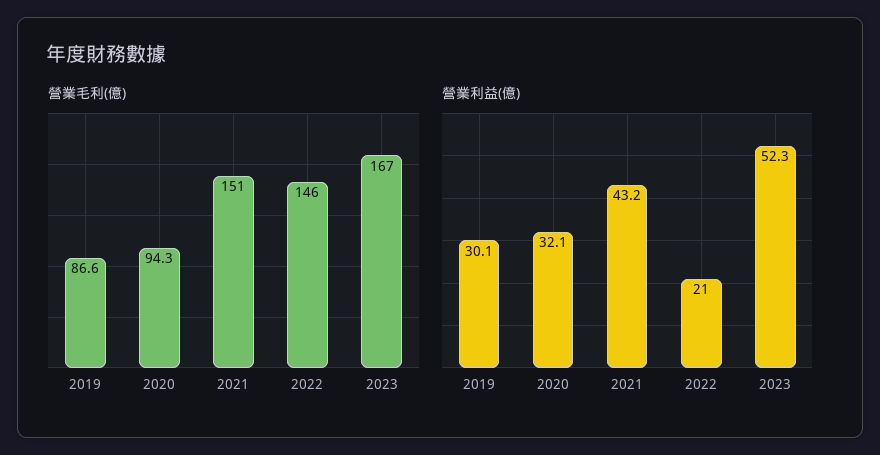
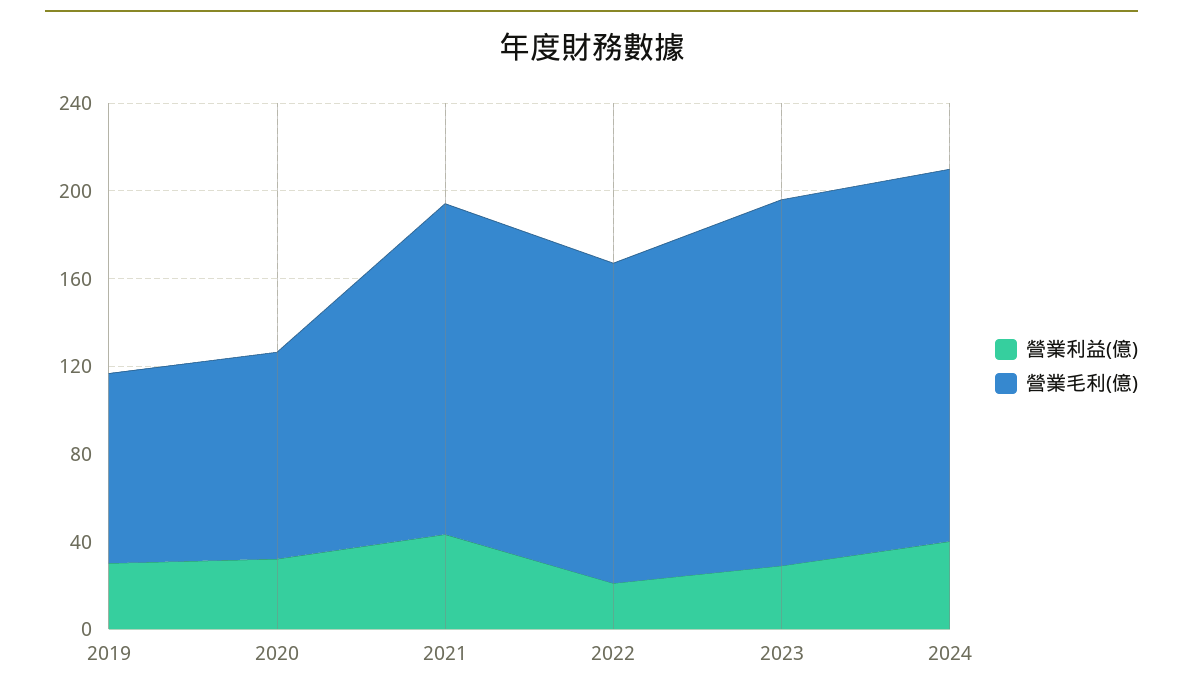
營業利益(億), 2023: 52.3 -> 30
營業利益(億), 2024: none -> 40
營業毛利(億), 2024: none -> 170

